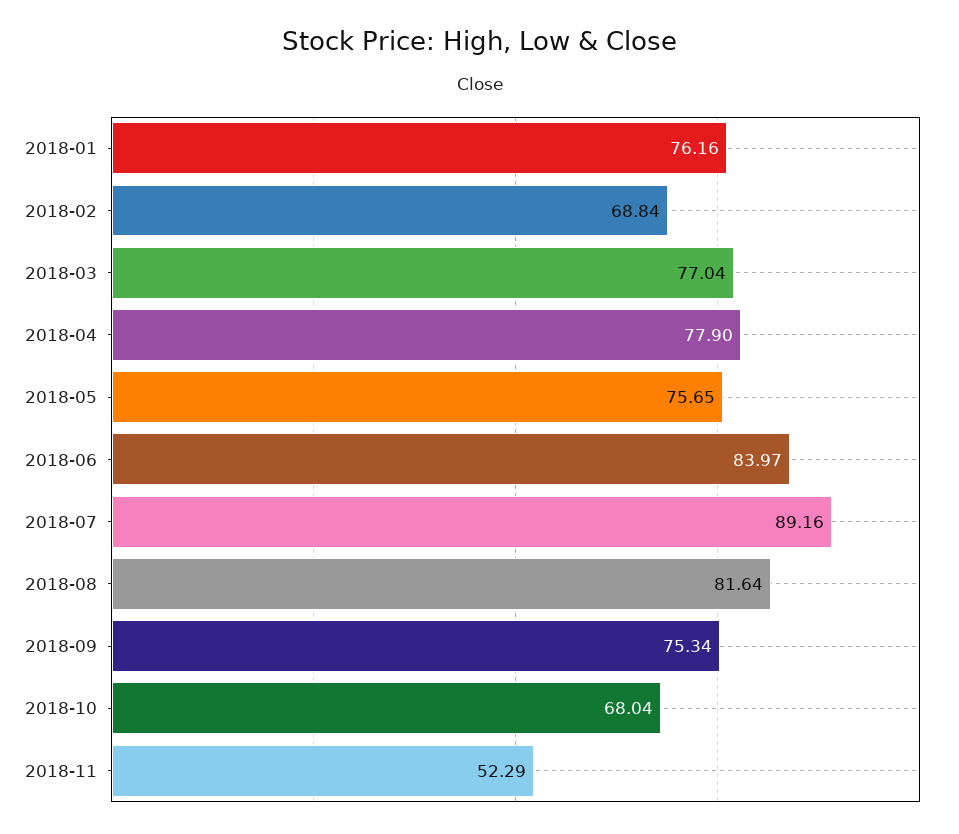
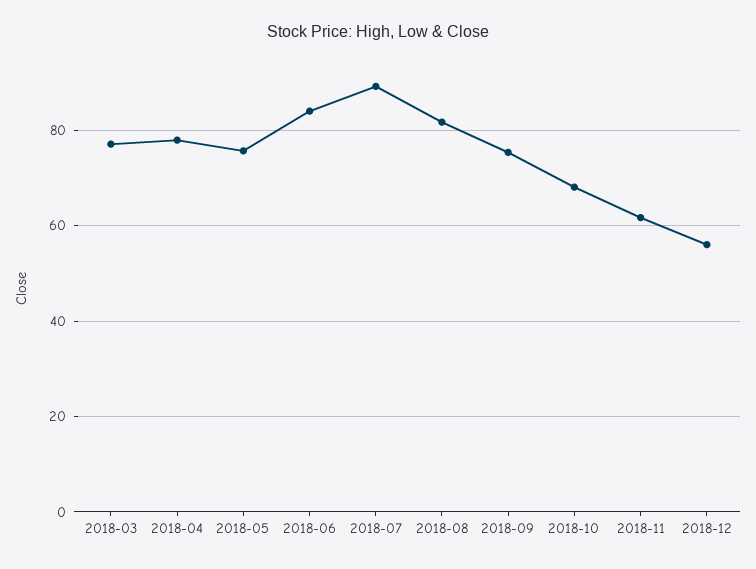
2018-01: 76.16 -> none
2018-02: 68.84 -> none
2018-11: 52.29 -> 62
2018-12: none -> 56

